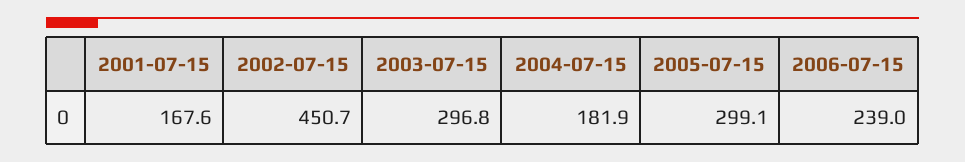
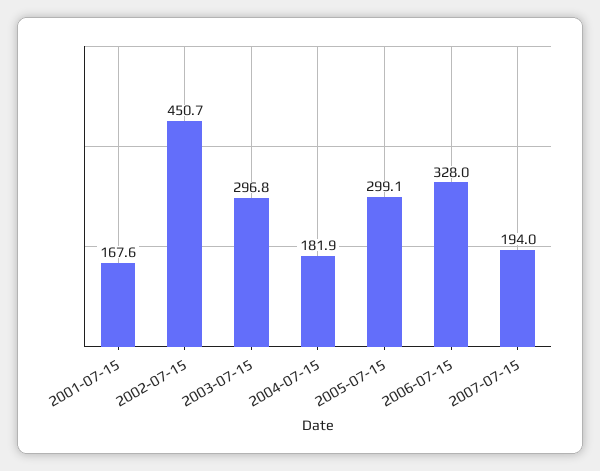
2006-07-15: 239 -> 328
2007-07-15: none -> 194

